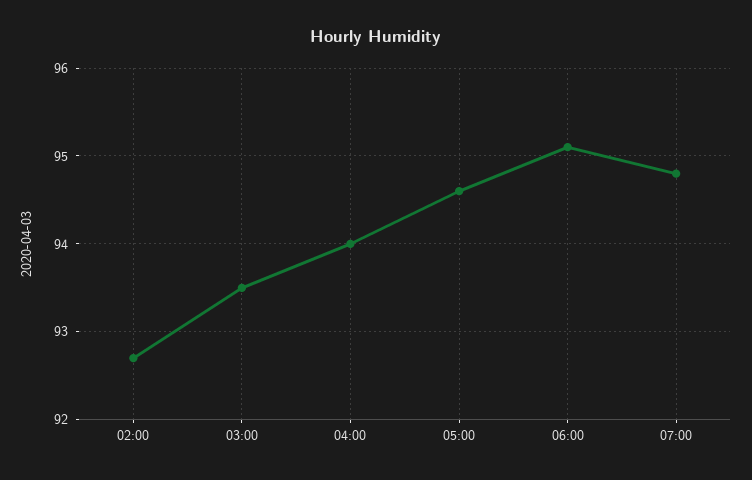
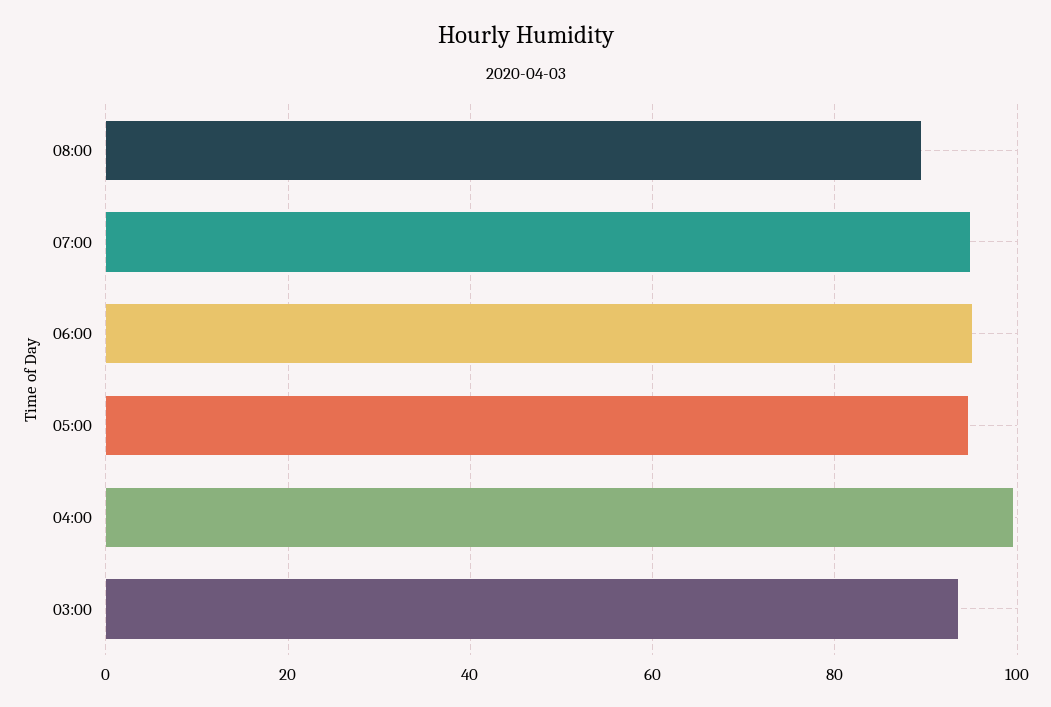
02:00: 92.7 -> none
04:00: 94 -> 100
08:00: none -> 90

